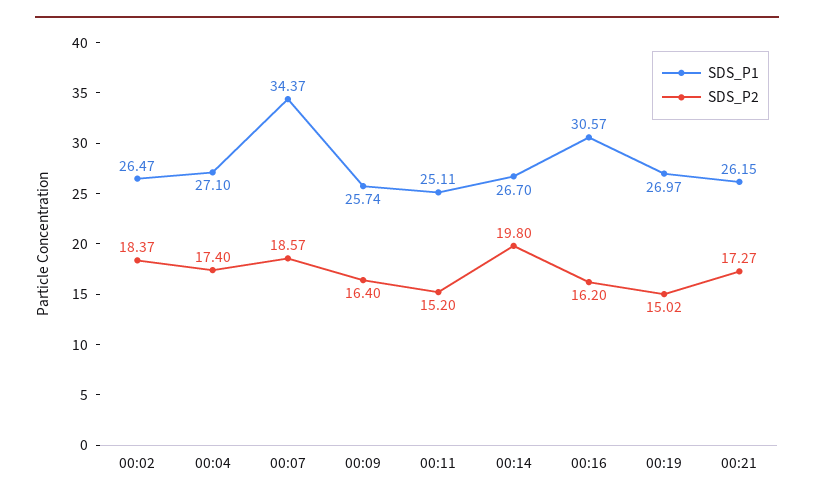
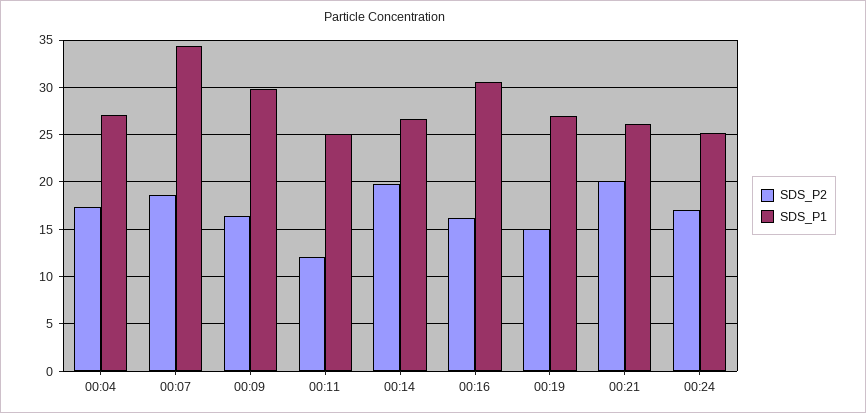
SDS_P1, 00:02: 26.47 -> none
SDS_P2, 00:02: 18.37 -> none
SDS_P1, 00:09: 25.74 -> 30
SDS_P2, 00:11: 15.2 -> 12
SDS_P2, 00:21: 17.27 -> 20
SDS_P2, 00:24: none -> 17
SDS_P1, 00:24: none -> 25

